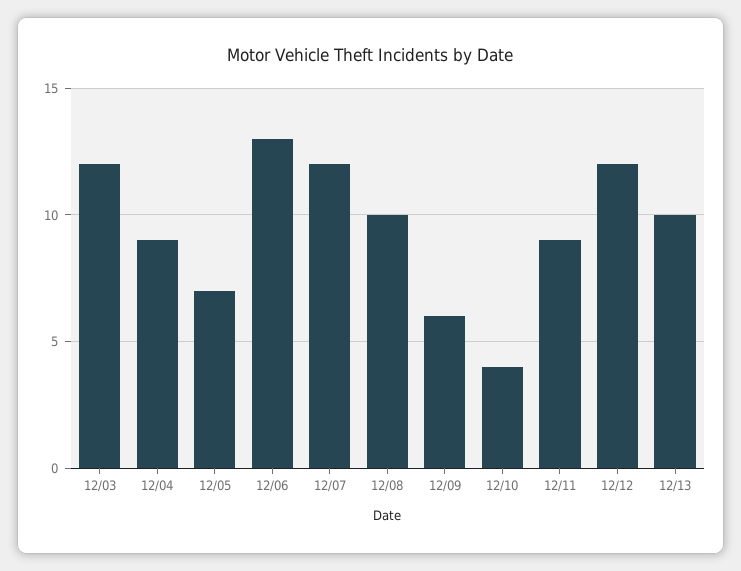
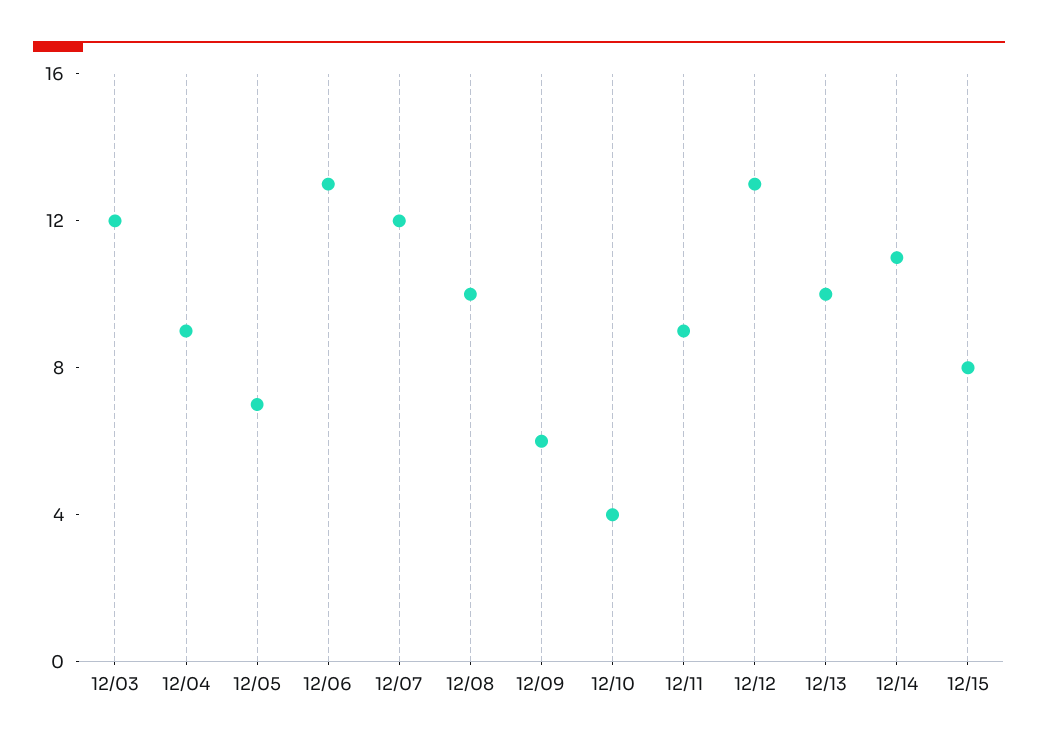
12/12: 12 -> 13
12/14: none -> 11
12/15: none -> 8

